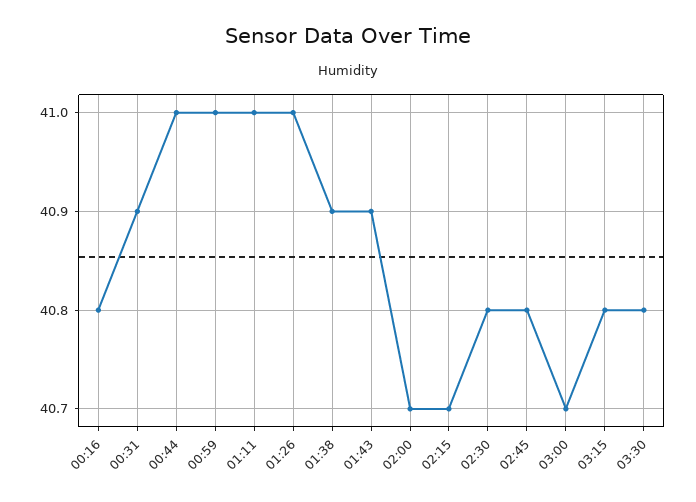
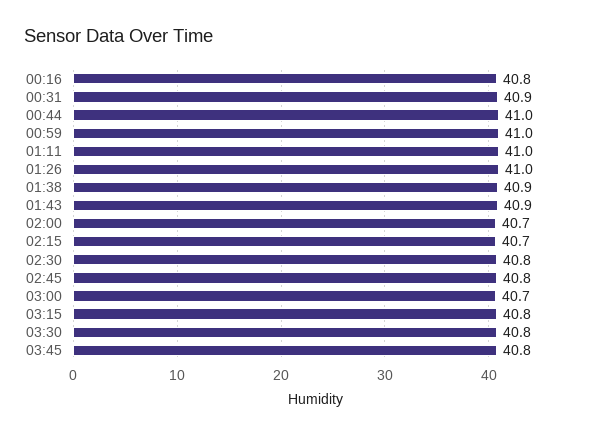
03:45: none -> 40.8

